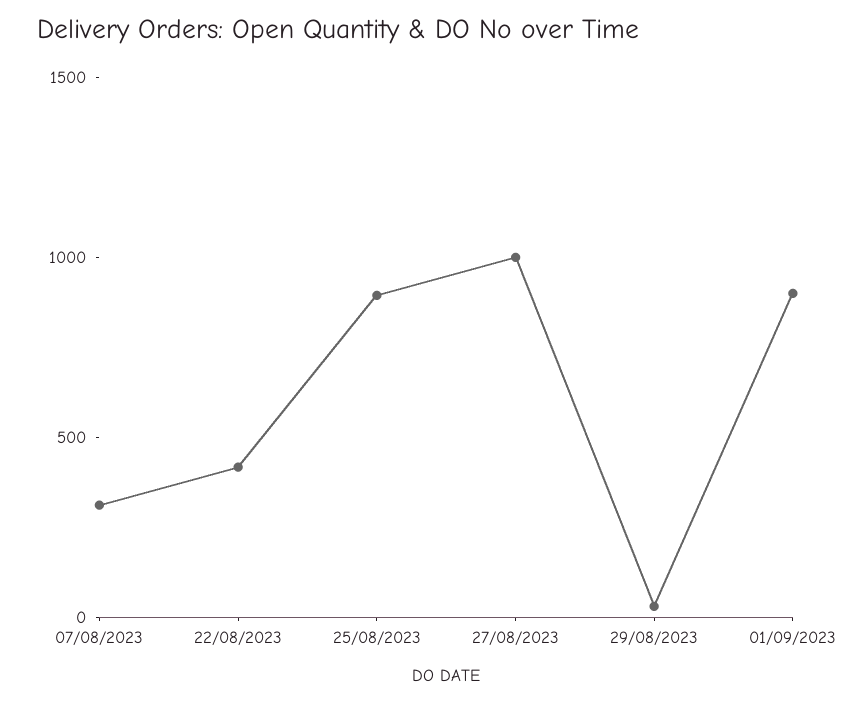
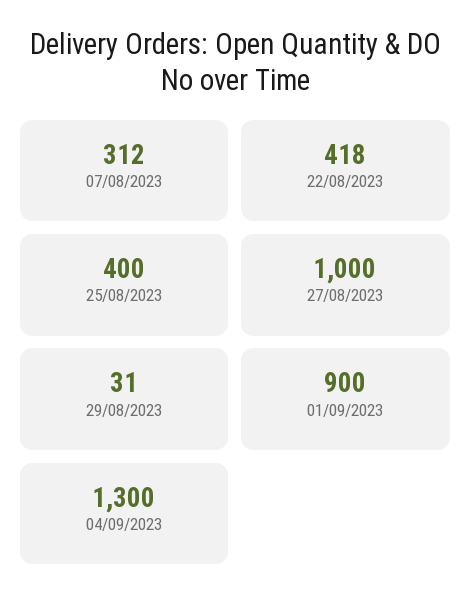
25/08/2023: 900 -> 400
04/09/2023: none -> 1300

